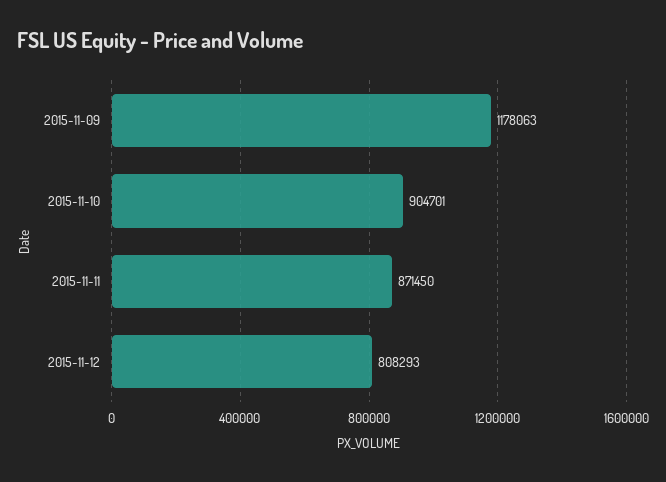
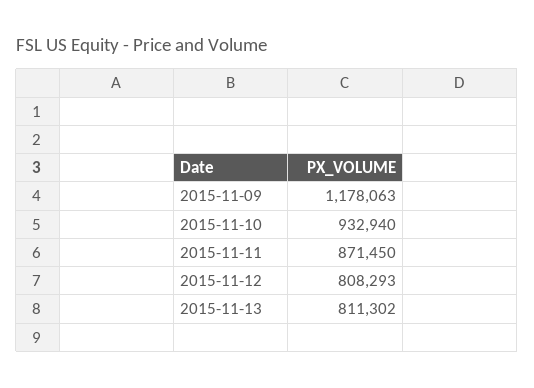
2015-11-10: 904701 -> 932940
2015-11-13: none -> 811302

